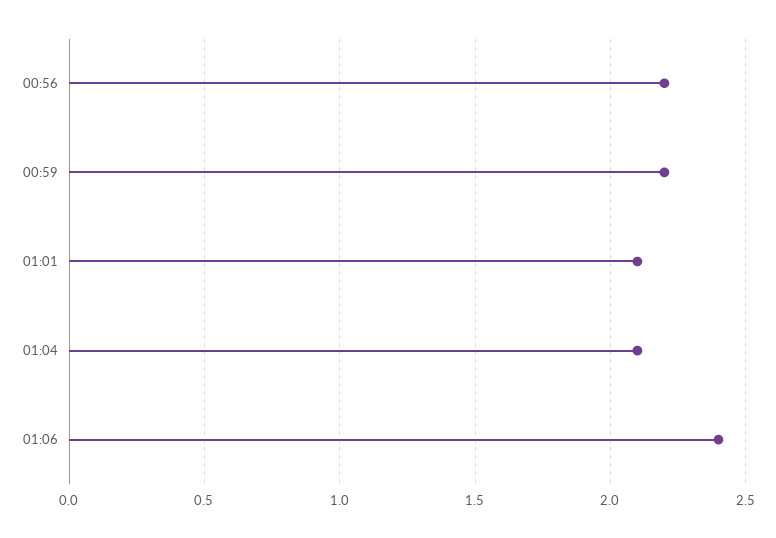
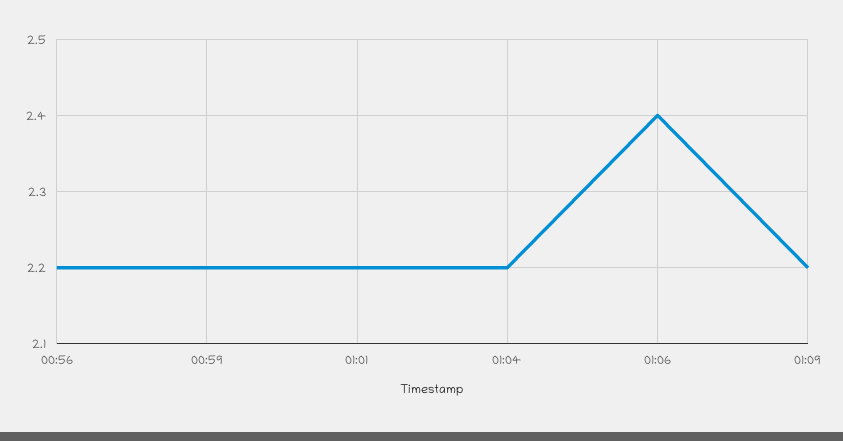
01:01: 2.1 -> 2.2
01:04: 2.1 -> 2.2
01:09: none -> 2.2

